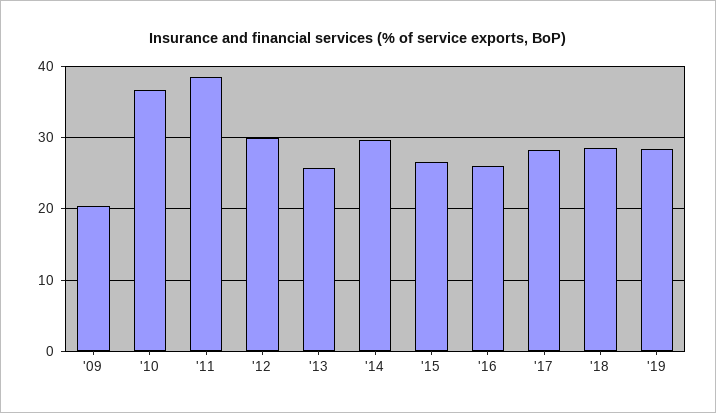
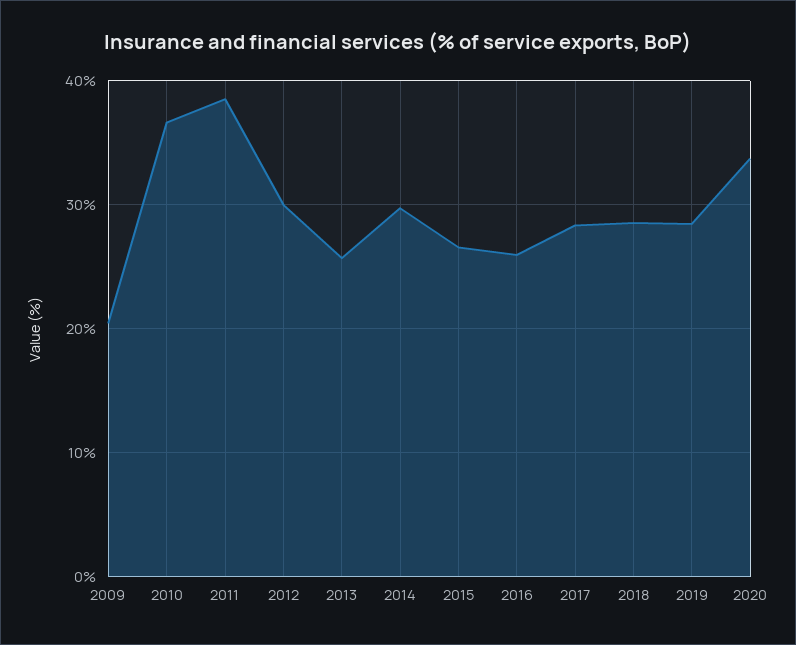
2020: none -> 34

